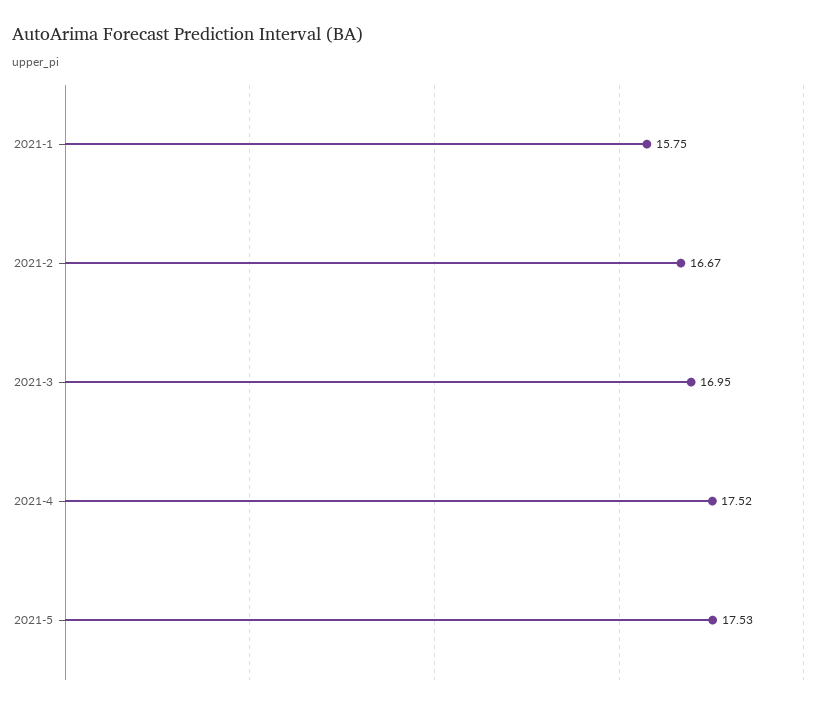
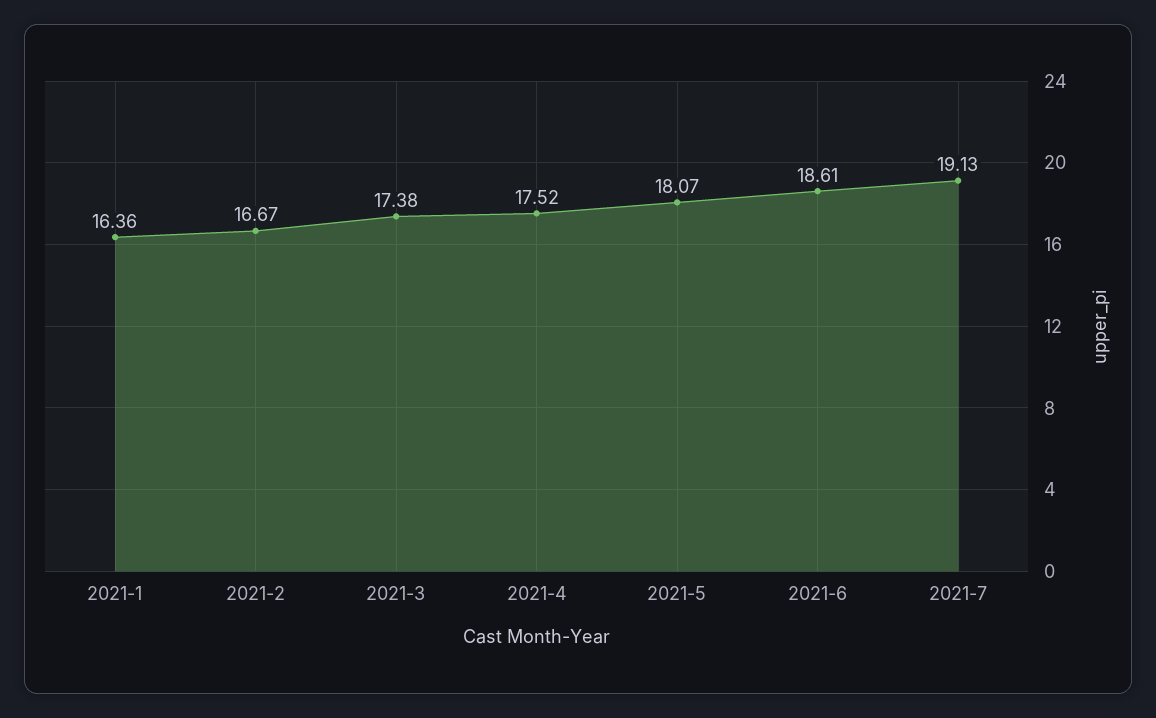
2021-1: 15.75 -> 16.36
2021-3: 16.95 -> 17.38
2021-5: 17.53 -> 18.07
2021-6: none -> 18.61
2021-7: none -> 19.13

